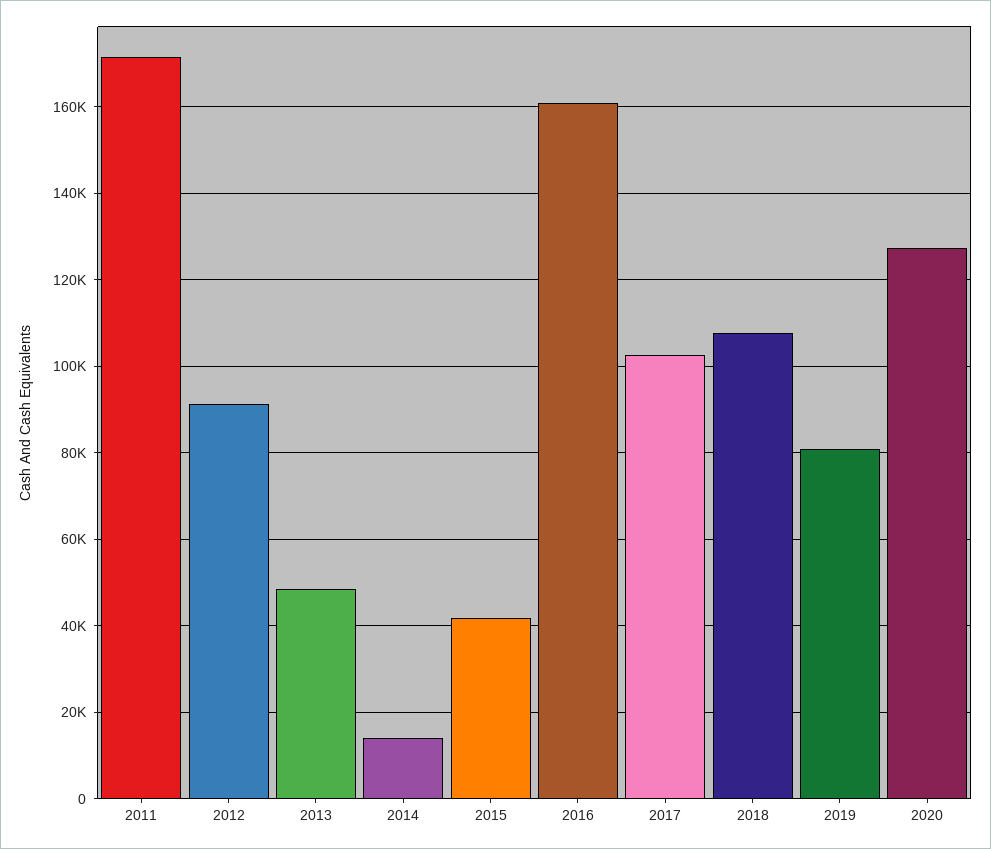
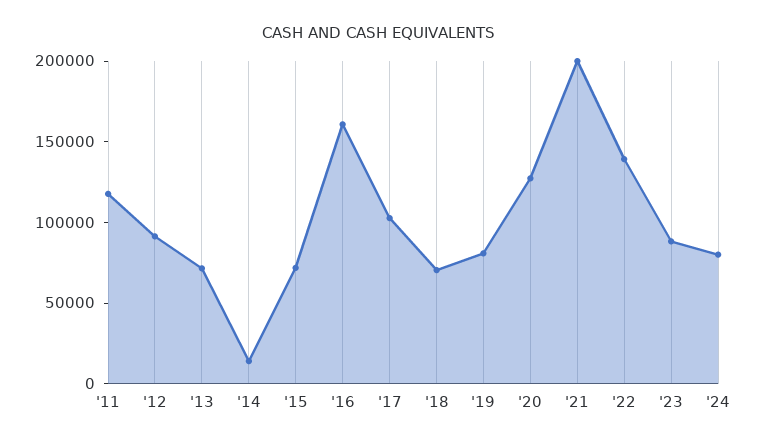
2011: 172000 -> 120000
2013: 48000 -> 70000
2015: 42000 -> 70000
2018: 108000 -> 70000
'21: none -> 200000
'22: none -> 140000
'23: none -> 90000
'24: none -> 80000

